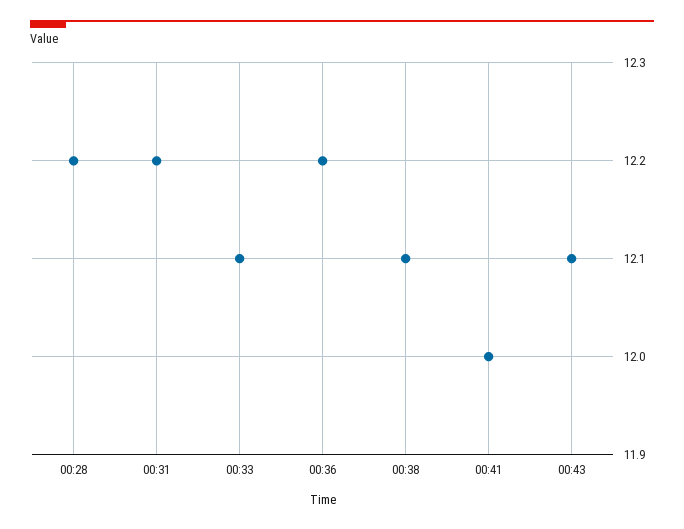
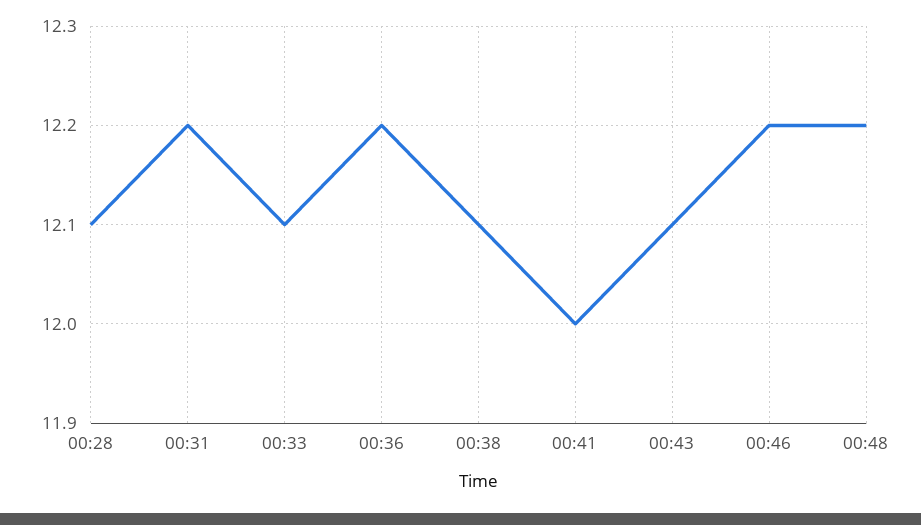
00:28: 12.2 -> 12.1
00:46: none -> 12.2
00:48: none -> 12.2

